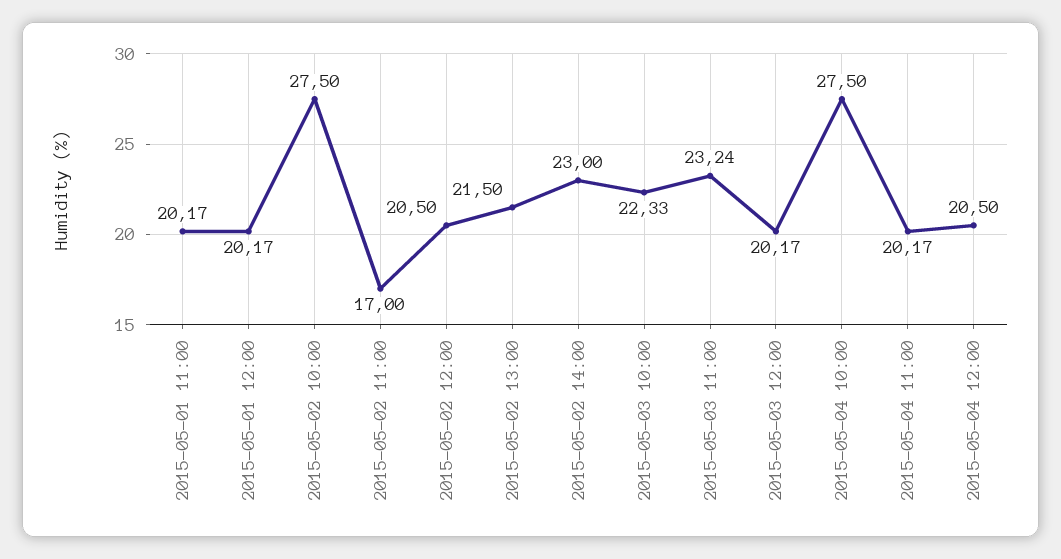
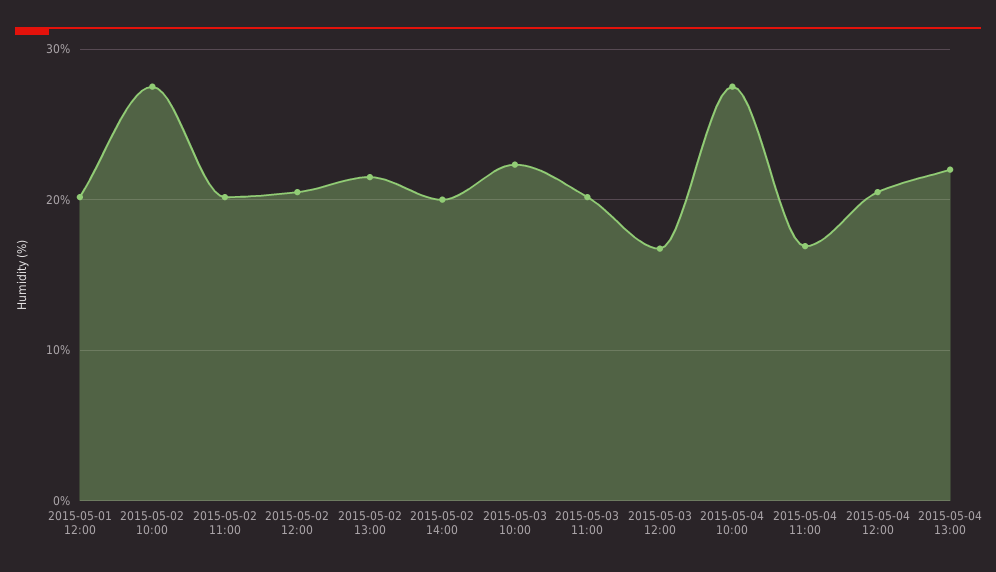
2015-05-01 11:00: 20.17 -> none
2015-05-02 11:00: 17 -> 20
2015-05-02 14:00: 23 -> 20
2015-05-03 11:00: 23.24 -> 20
2015-05-03 12:00: 20.17 -> 17
2015-05-04 11:00: 20.17 -> 17
2015-05-04 13:00: none -> 22

